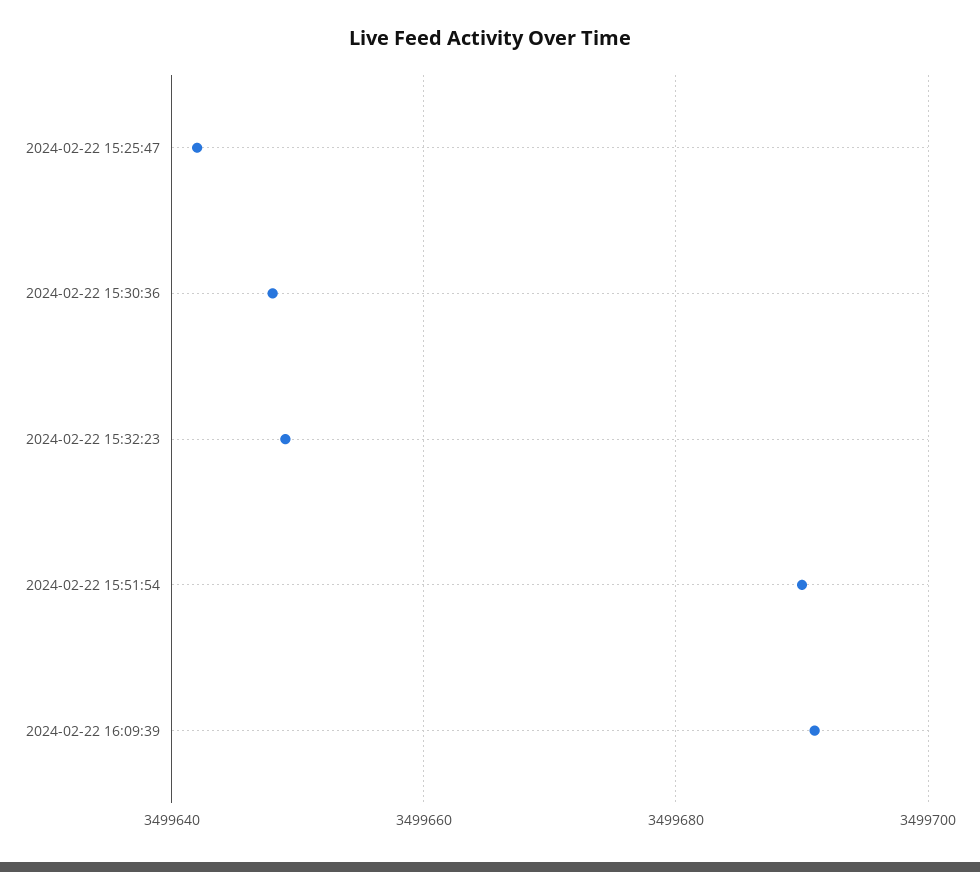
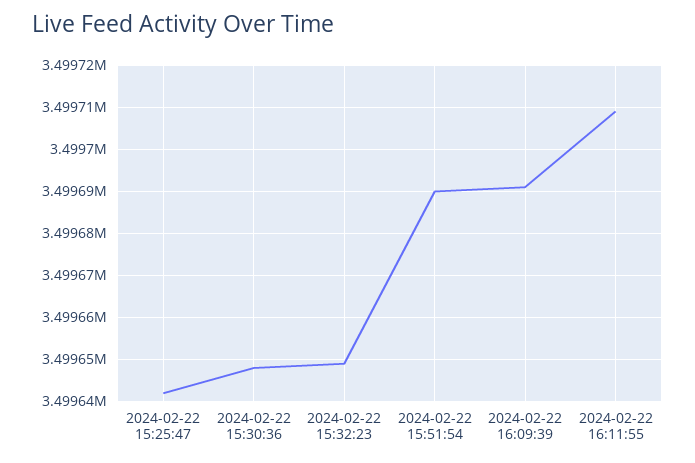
2024-02-22 16:11:55: none -> 3499710

